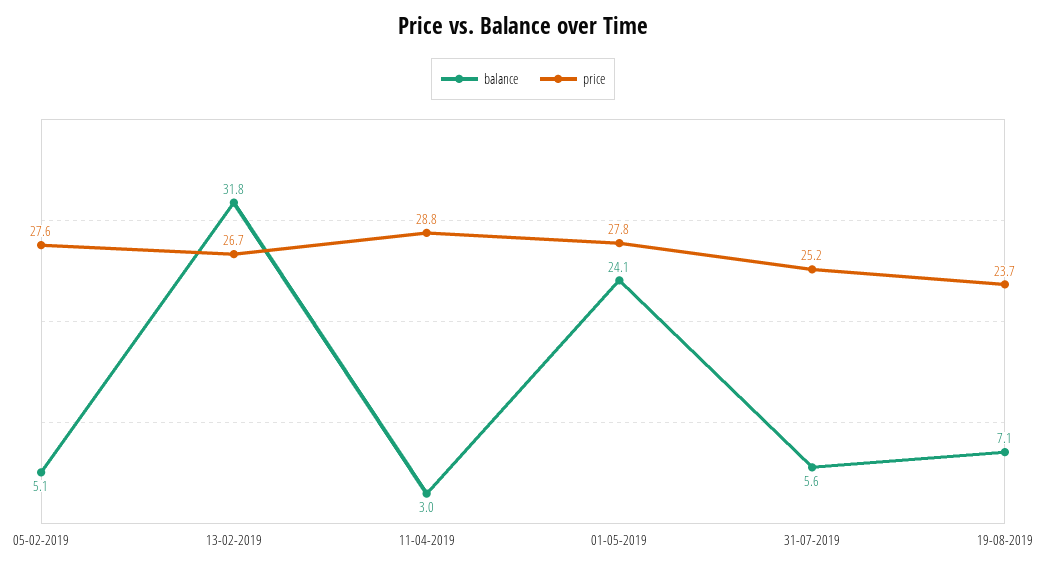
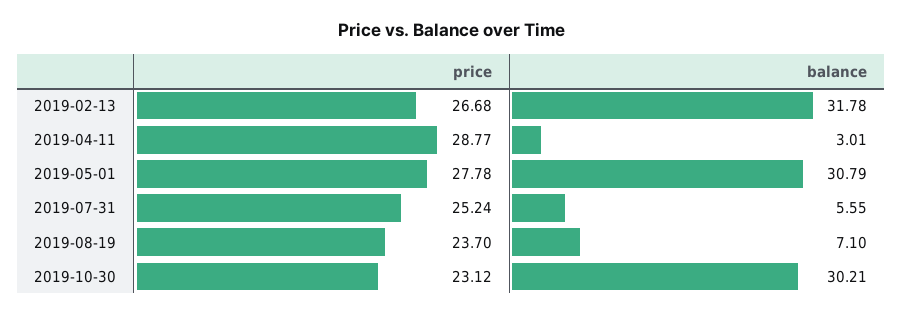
balance, 05-02-2019: 5.1 -> none
price, 05-02-2019: 27.6 -> none
balance, 01-05-2019: 24.1 -> 30.79
price, 2019-10-30: none -> 23.12
balance, 2019-10-30: none -> 30.21

